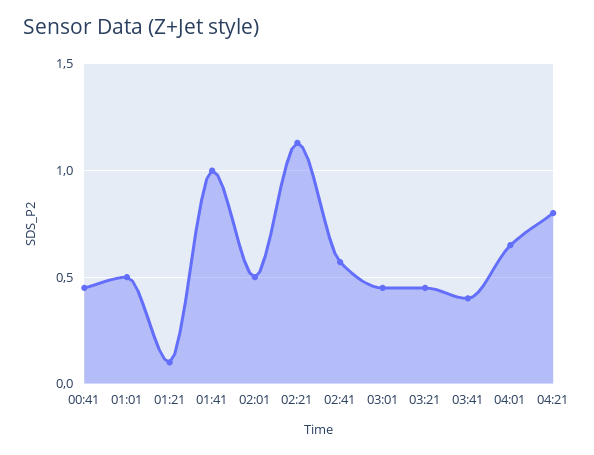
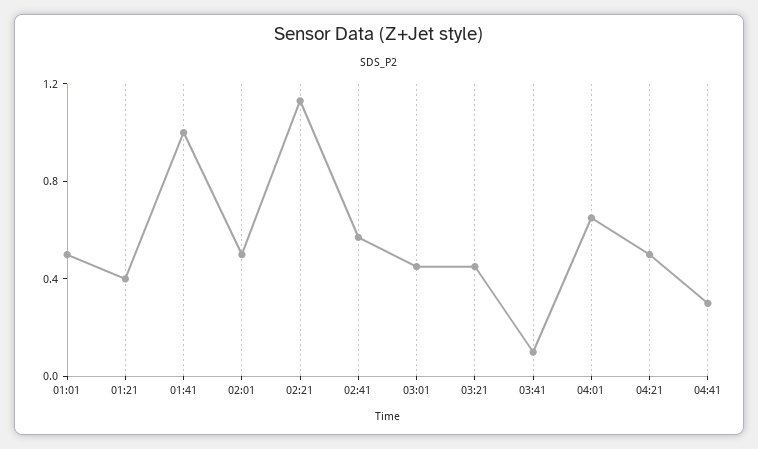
00:41: 0.45 -> none
01:21: 0.1 -> 0.4
03:41: 0.4 -> 0.1
04:21: 0.8 -> 0.5
04:41: none -> 0.3

